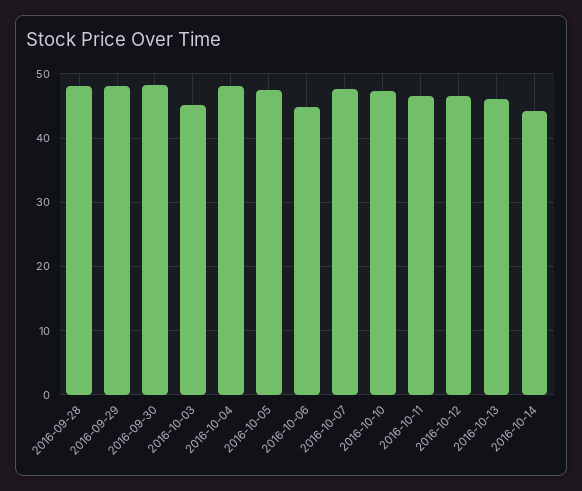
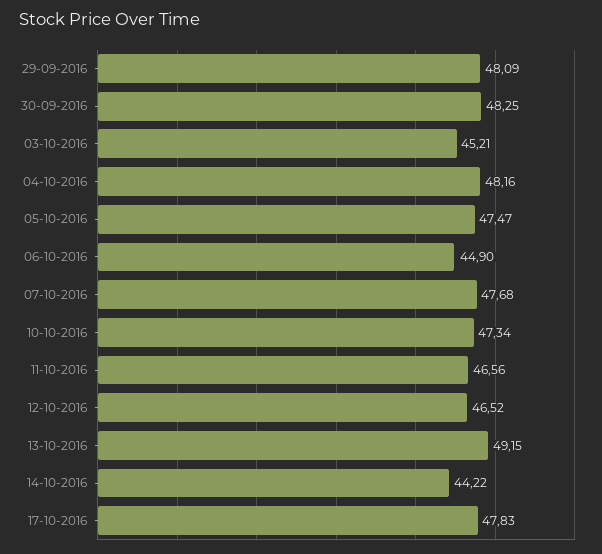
2016-09-28: 48 -> none
2016-10-13: 46 -> 49.15
17-10-2016: none -> 47.83

